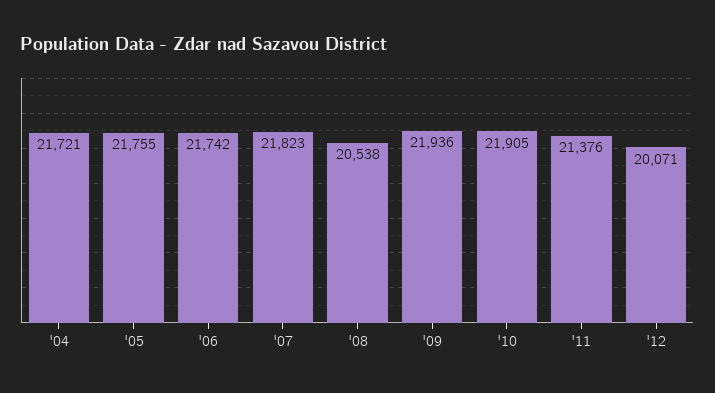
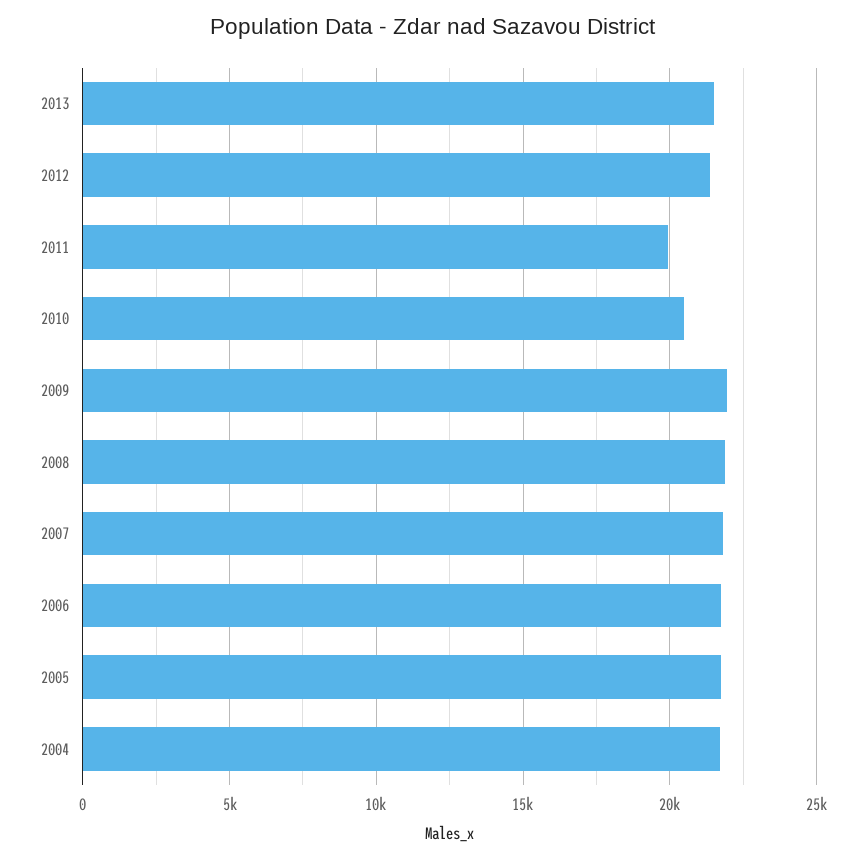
'08: 20538 -> 22000
'10: 21905 -> 20500
'11: 21376 -> 20000
'12: 20071 -> 21500
2013: none -> 21500

